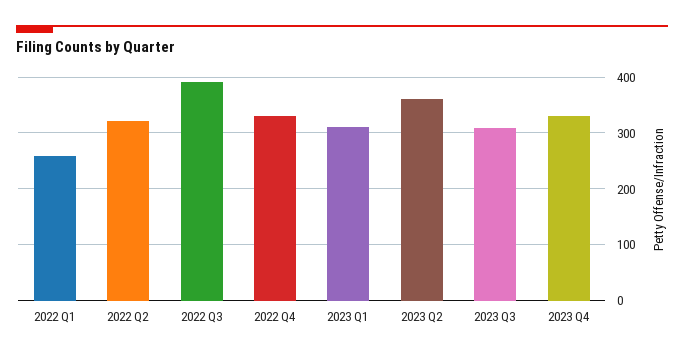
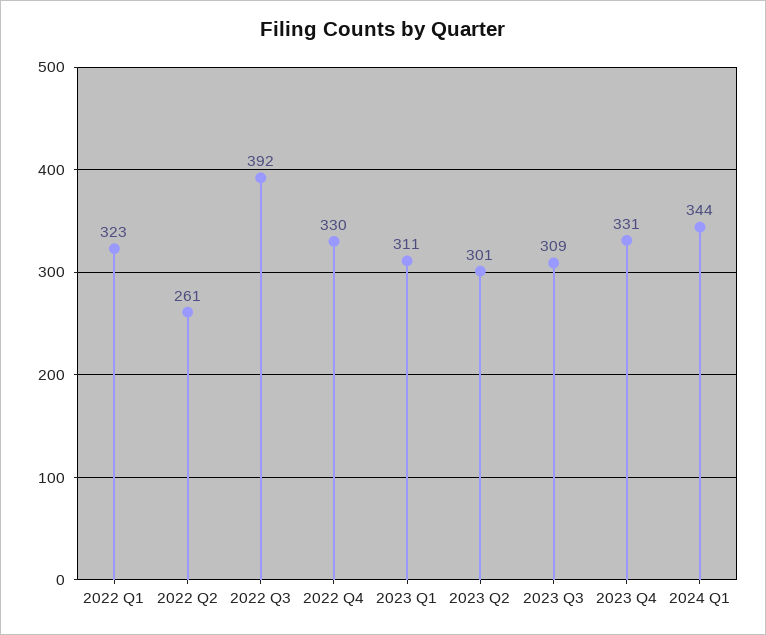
2022 Q1: 260 -> 323
2022 Q2: 320 -> 261
2023 Q2: 360 -> 301
2024 Q1: none -> 344

